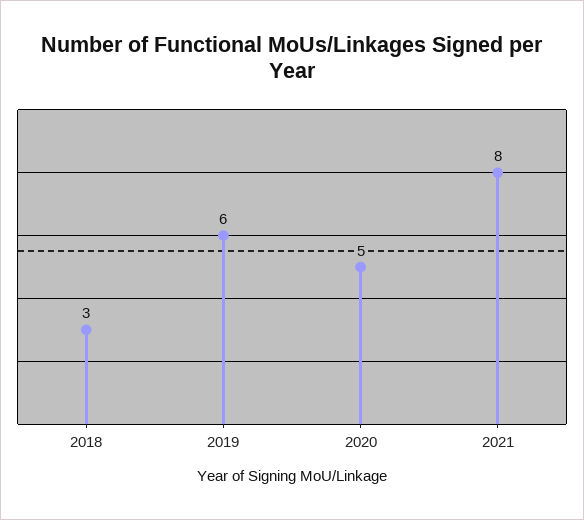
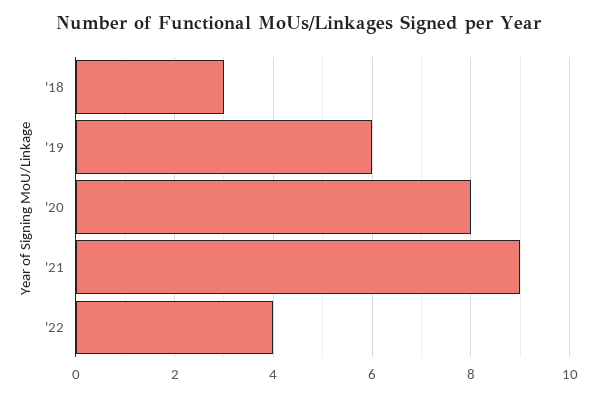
2020: 5 -> 8
2021: 8 -> 9
'22: none -> 4

